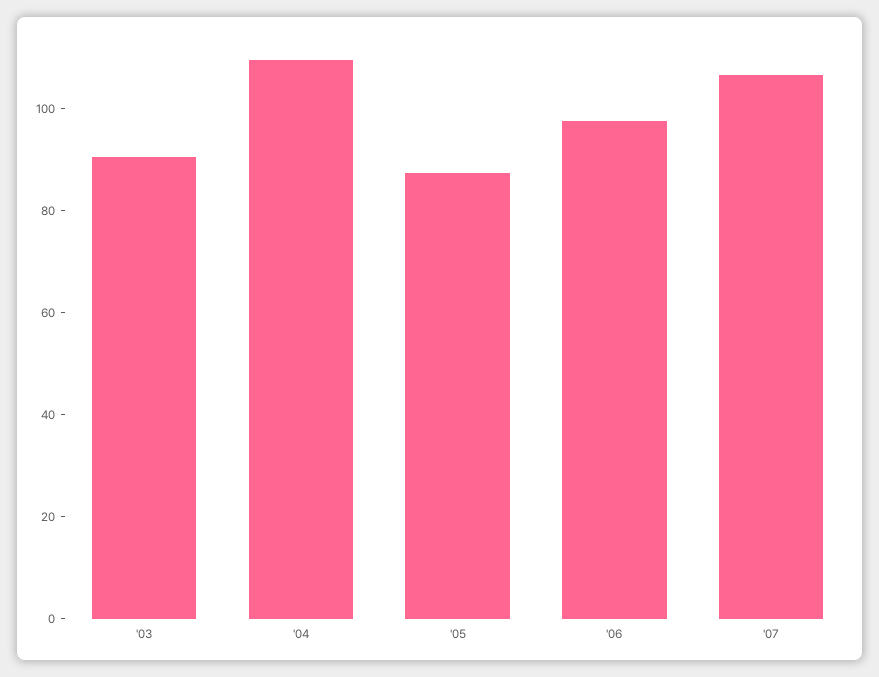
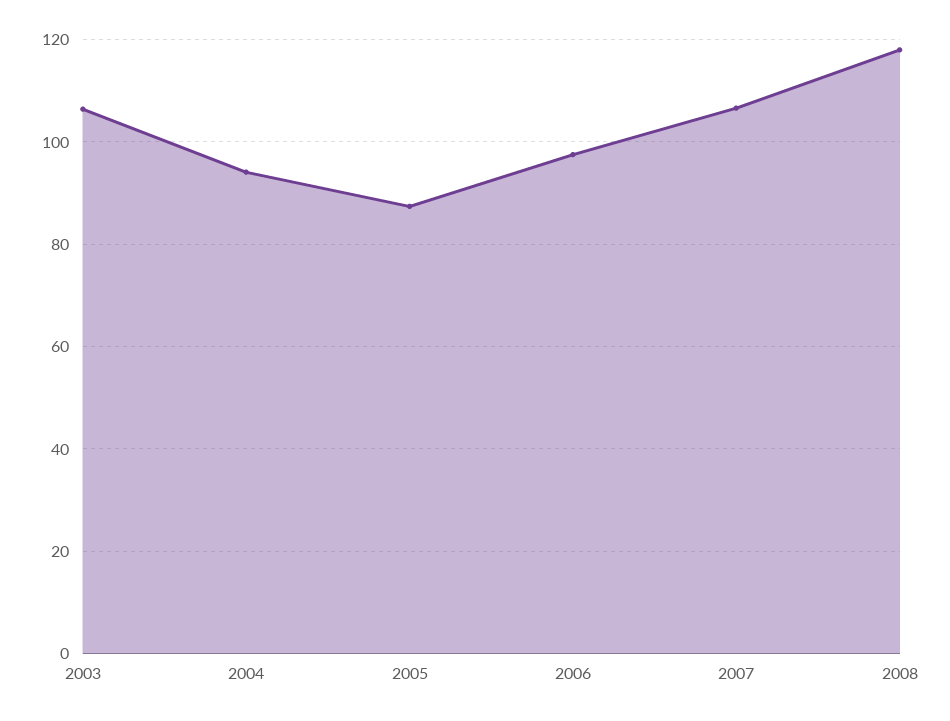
'03: 90 -> 106
'04: 110 -> 94
2008: none -> 118

